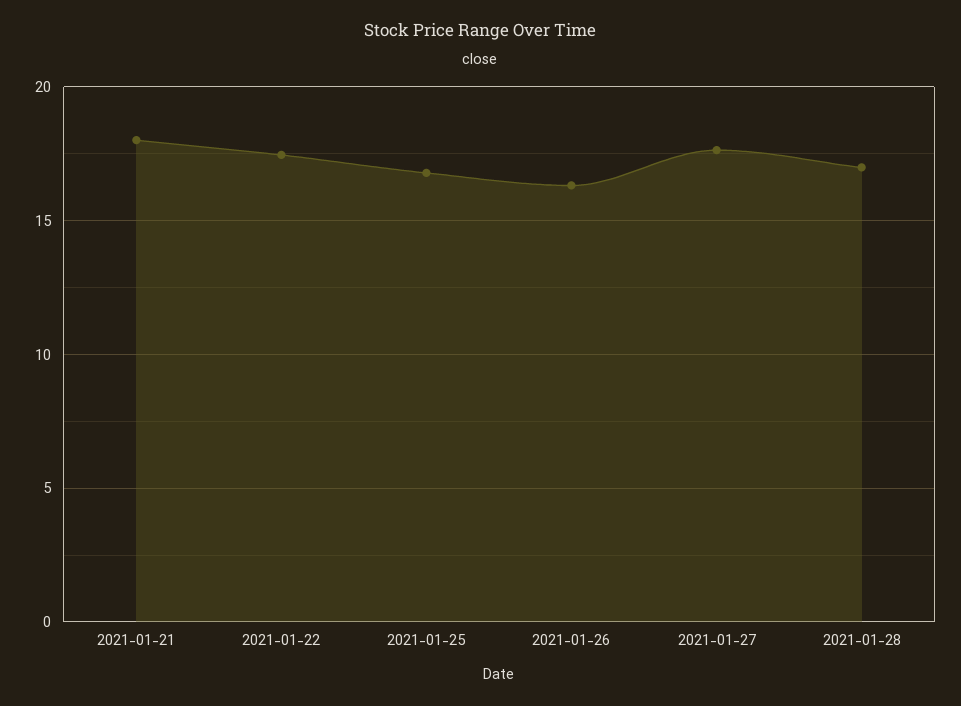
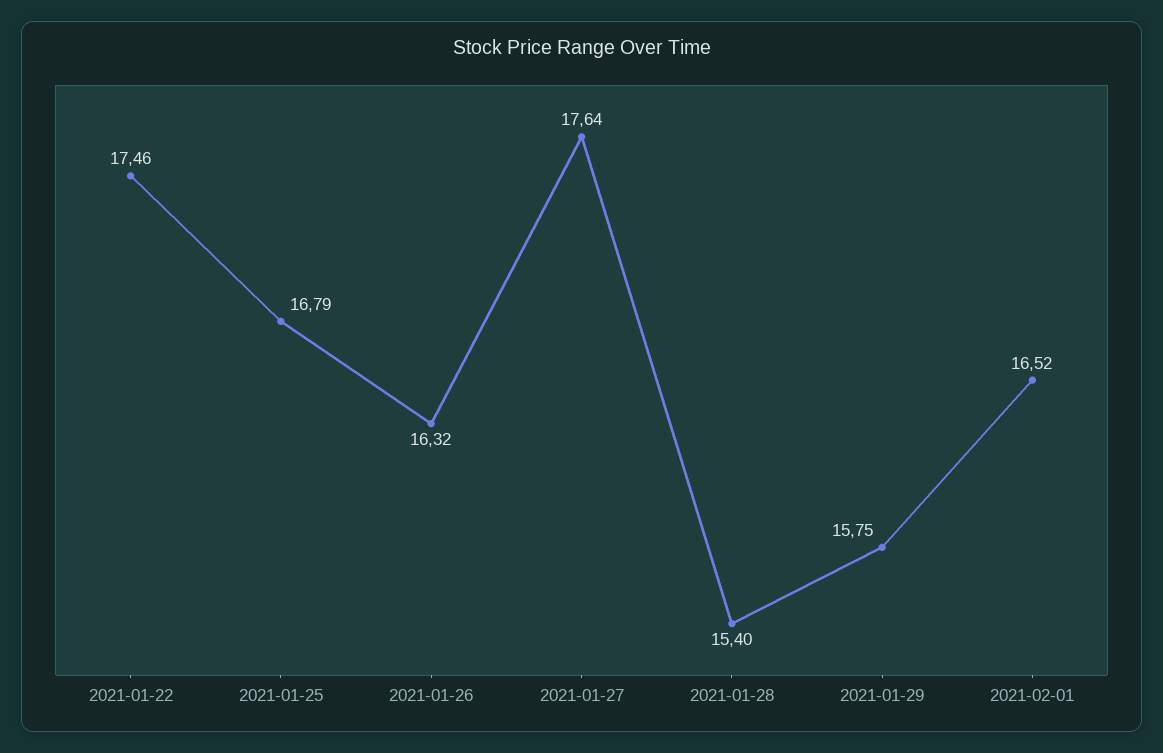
2021-01-21: 18 -> none
2021-01-28: 17 -> 15.4
2021-01-29: none -> 15.75
2021-02-01: none -> 16.52

